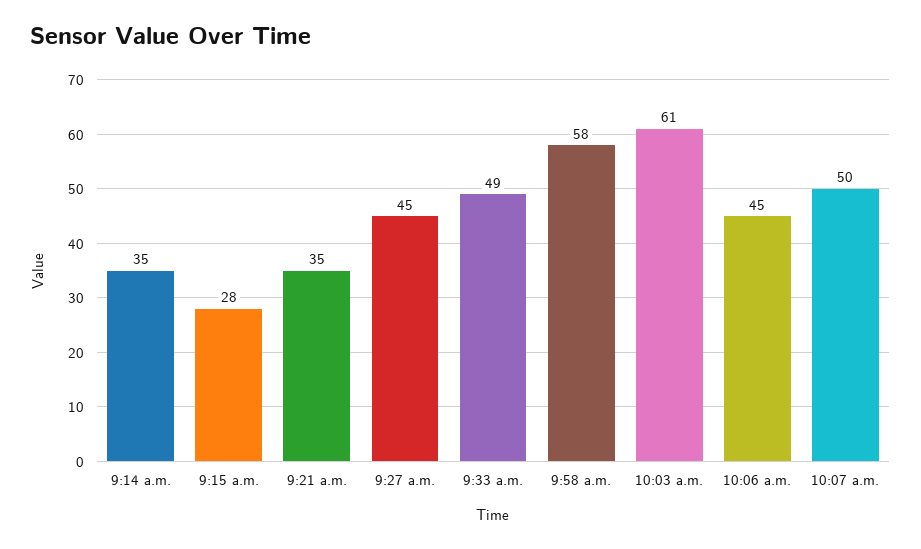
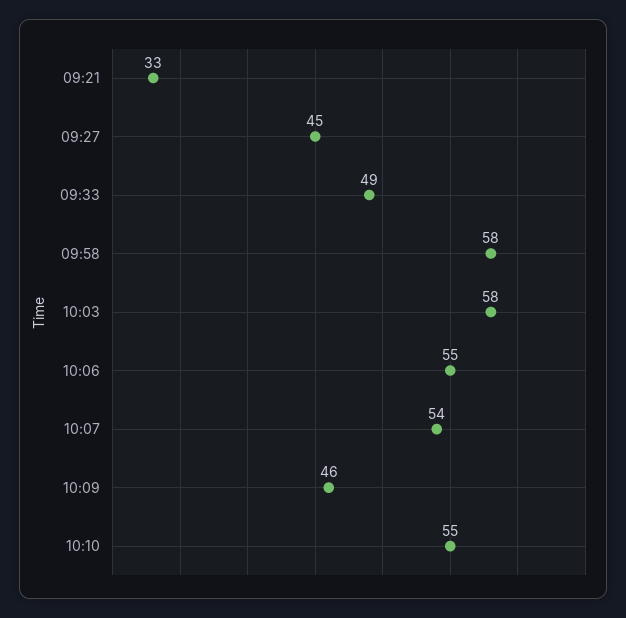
9:14 a.m.: 35 -> none
9:15 a.m.: 28 -> none
9:21 a.m.: 35 -> 33
10:03 a.m.: 61 -> 58
10:06 a.m.: 45 -> 55
10:07 a.m.: 50 -> 54
10:09: none -> 46
10:10: none -> 55

